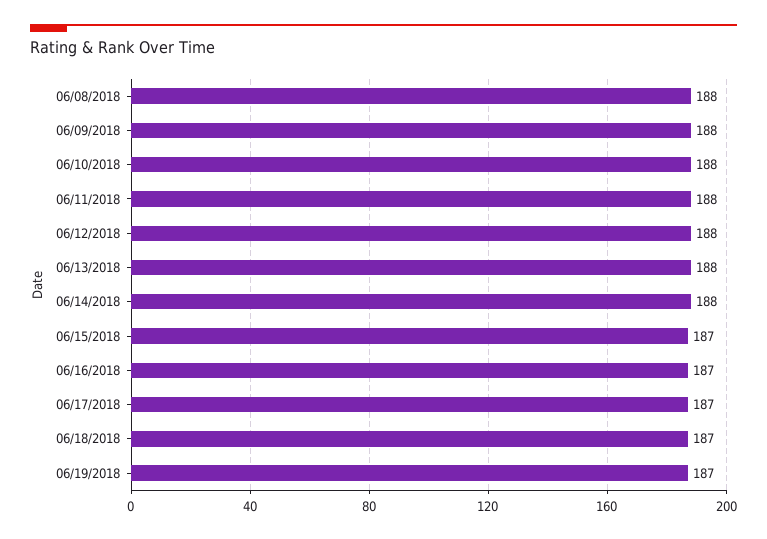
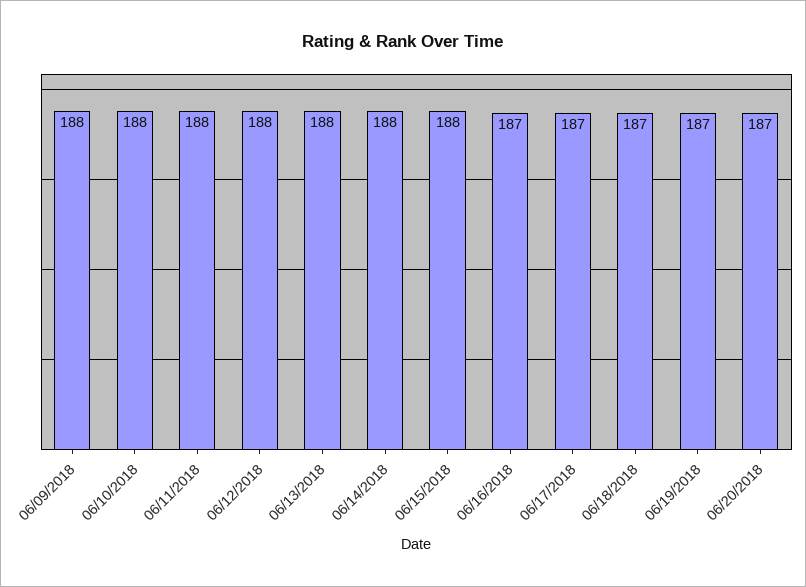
06/08/2018: 188 -> none
06/15/2018: 187 -> 188
06/20/2018: none -> 187

